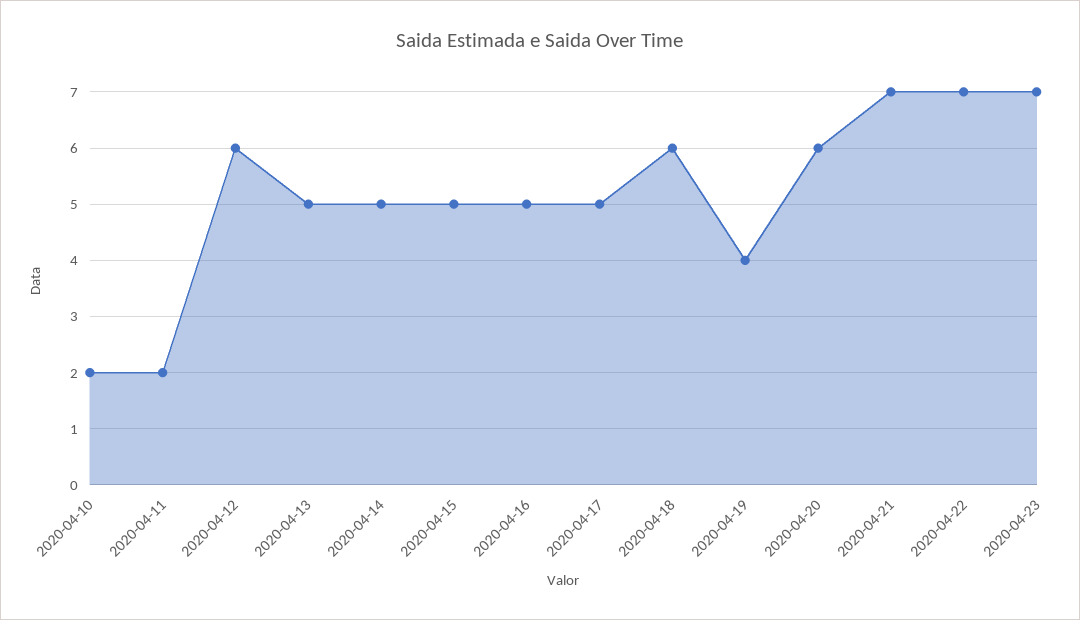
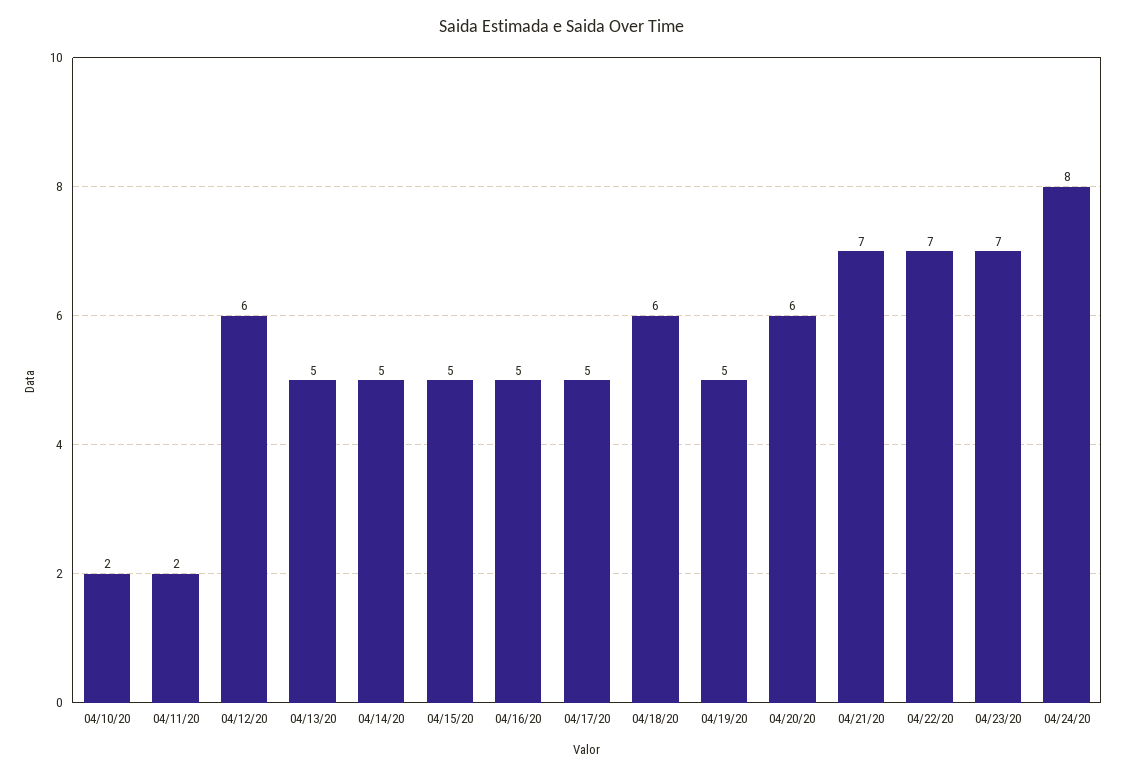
2020-04-19: 4 -> 5
04/24/20: none -> 8

